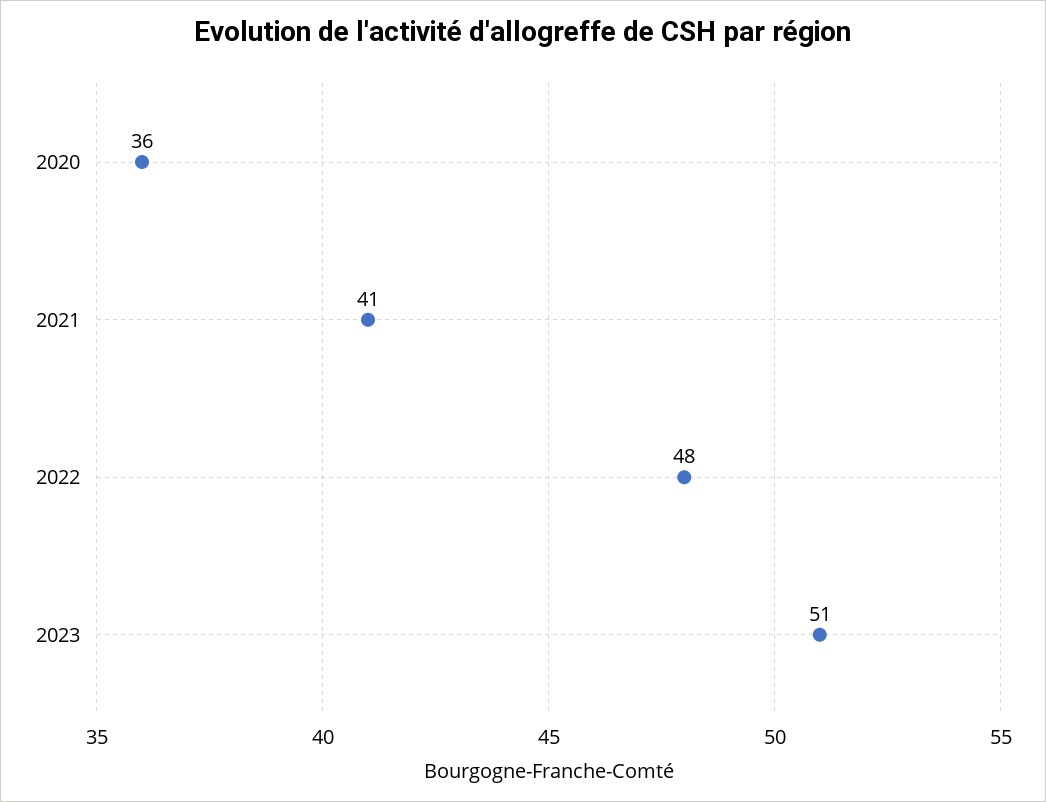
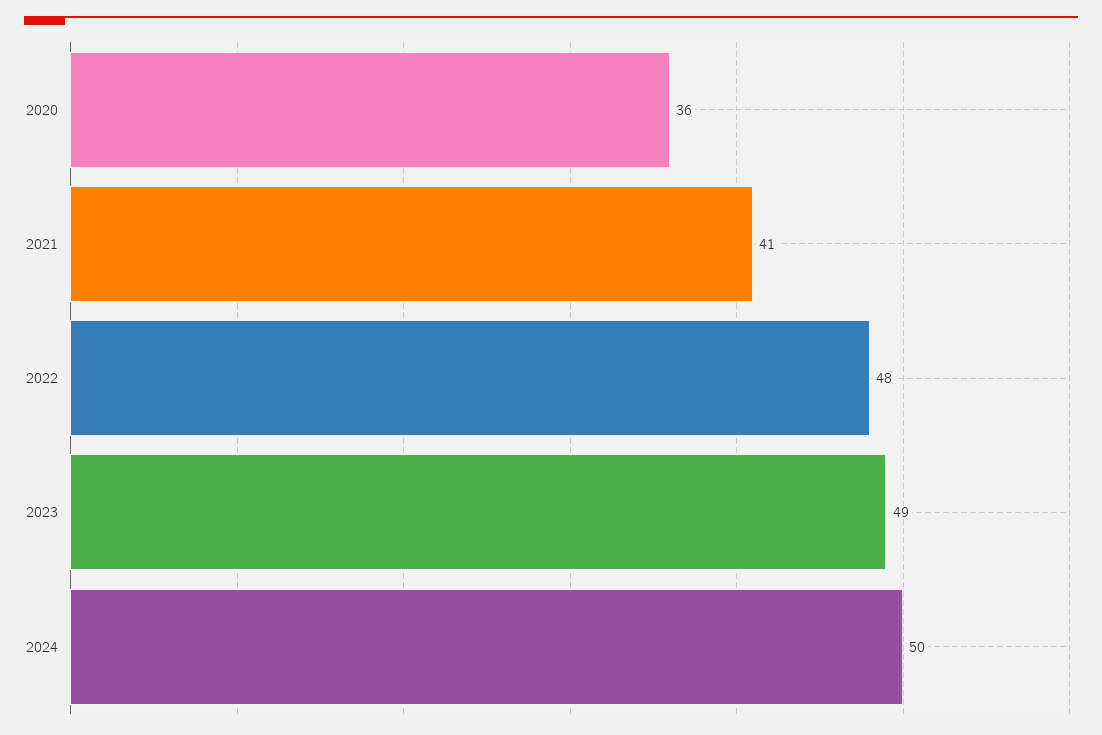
2023: 51 -> 49
2024: none -> 50

